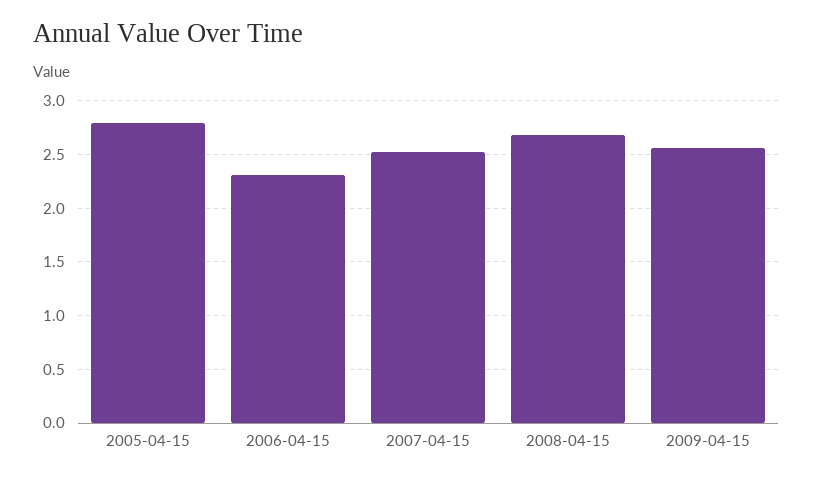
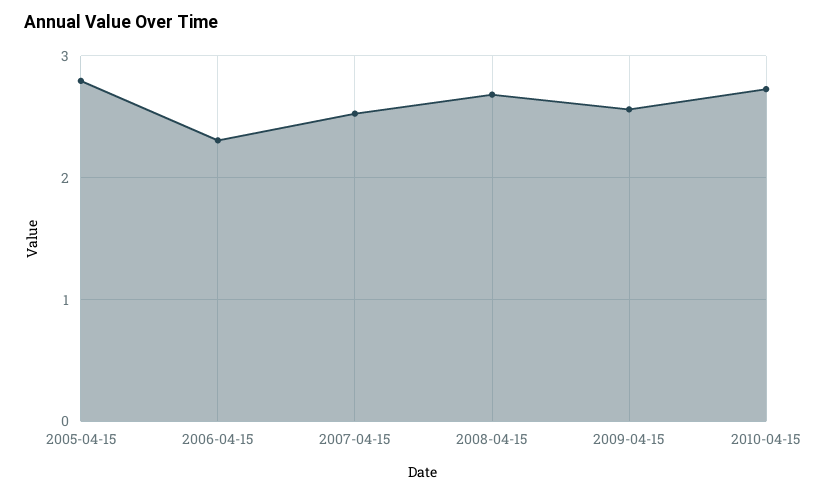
2010-04-15: none -> 2.7

